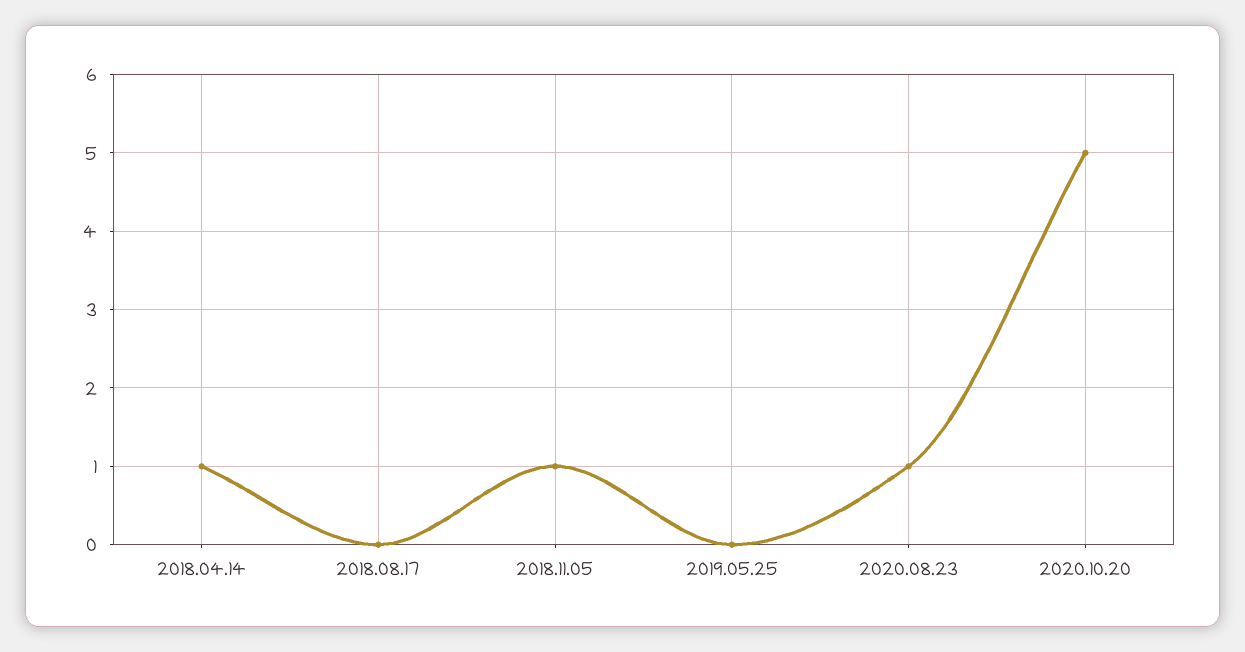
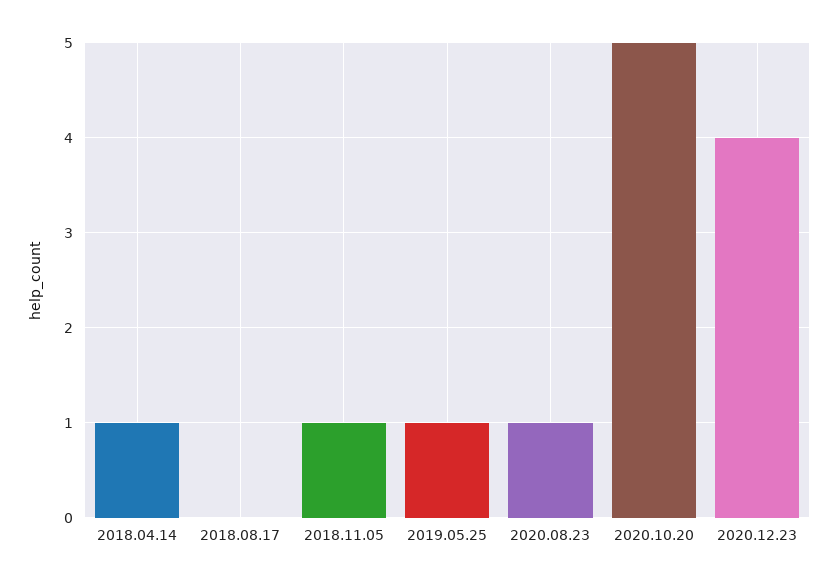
2019.05.25: 0 -> 1
2020.12.23: none -> 4

